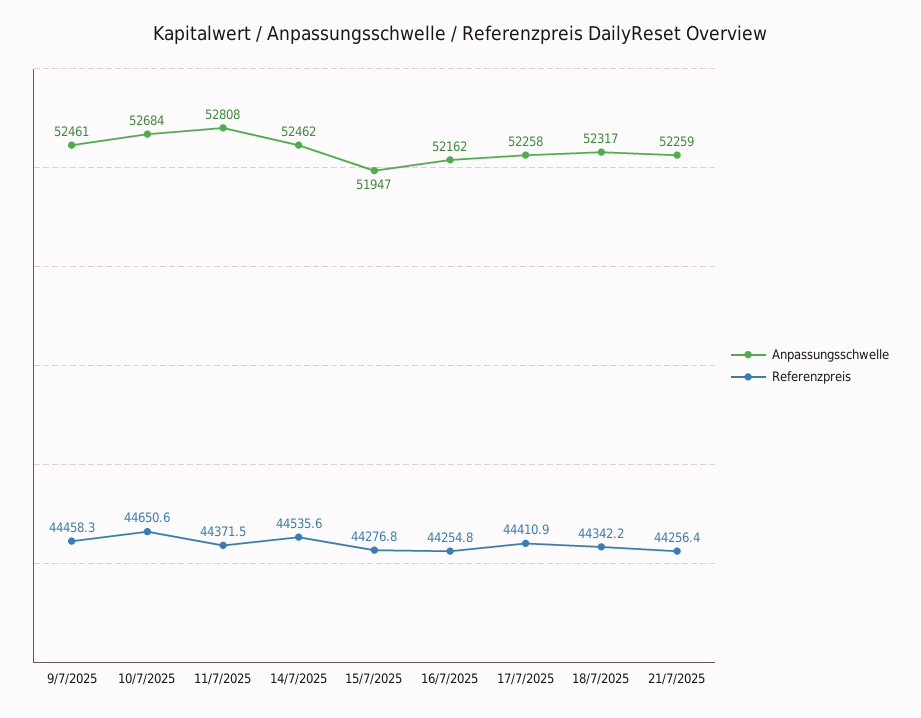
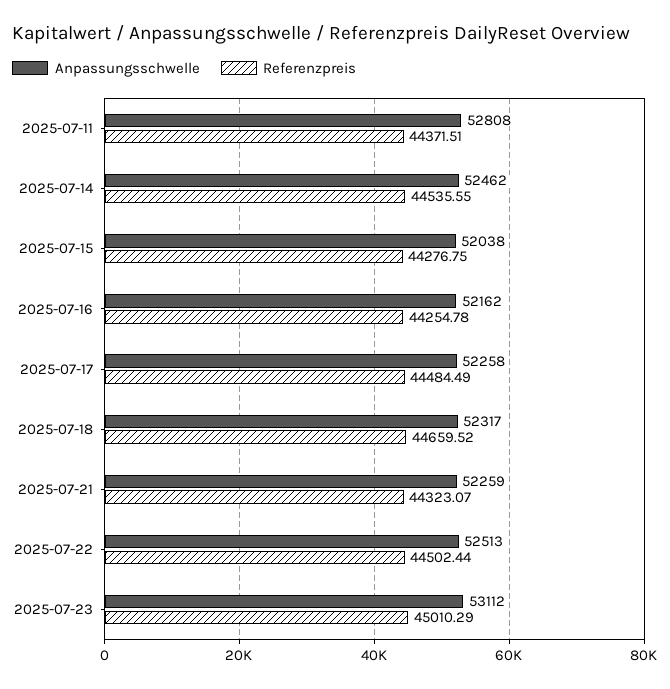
Anpassungsschwelle, 9/7/2025: 52461 -> none
Referenzpreis, 9/7/2025: 44458.3 -> none
Anpassungsschwelle, 10/7/2025: 52684 -> none
Referenzpreis, 10/7/2025: 44650.6 -> none
Anpassungsschwelle, 15/7/2025: 51947 -> 52038
Referenzpreis, 17/7/2025: 44410.9 -> 44484.49
Referenzpreis, 18/7/2025: 44342.2 -> 44659.52
Referenzpreis, 21/7/2025: 44256.4 -> 44323.07
Anpassungsschwelle, 2025-07-22: none -> 52513
Referenzpreis, 2025-07-22: none -> 44502.44
Anpassungsschwelle, 2025-07-23: none -> 53112
Referenzpreis, 2025-07-23: none -> 45010.29

